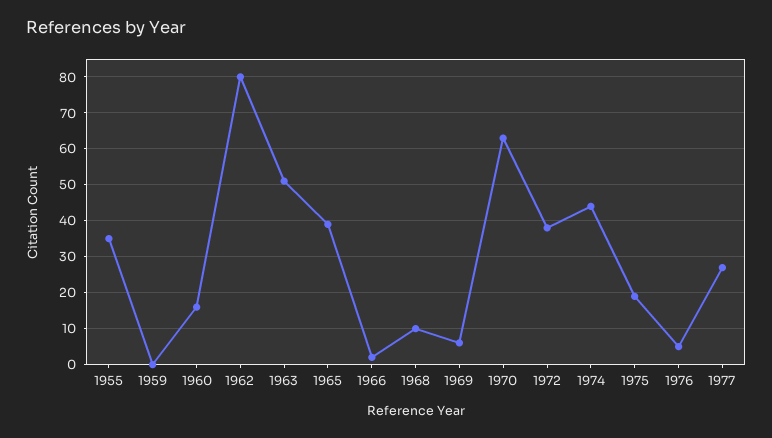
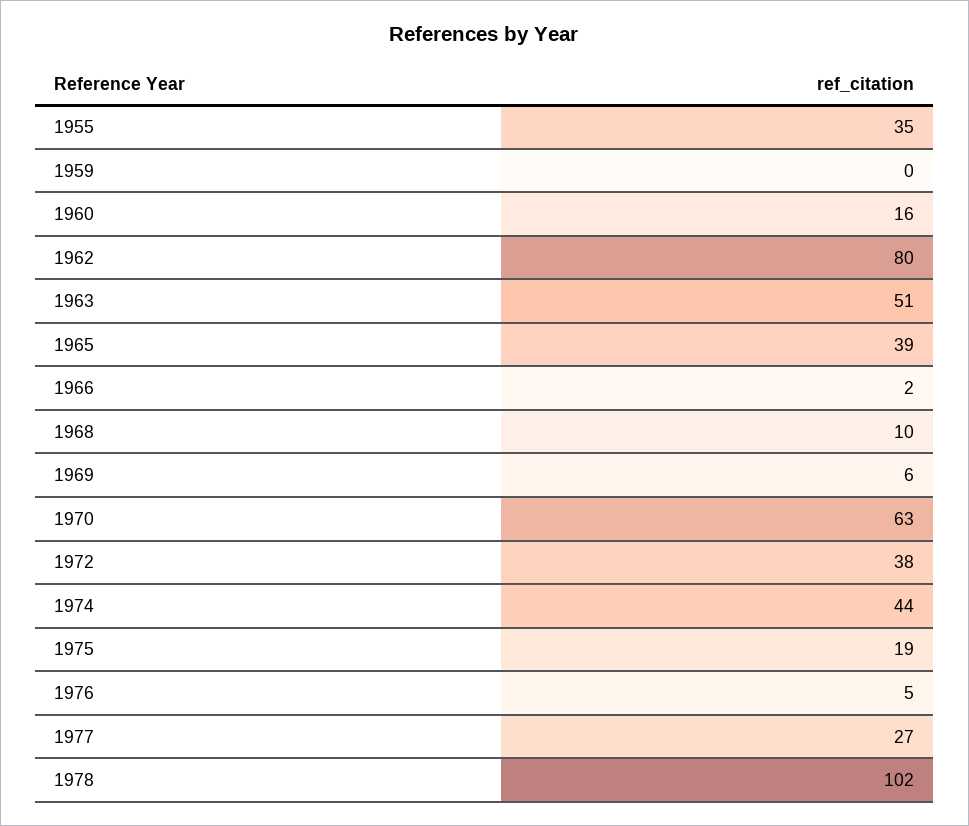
1978: none -> 102

